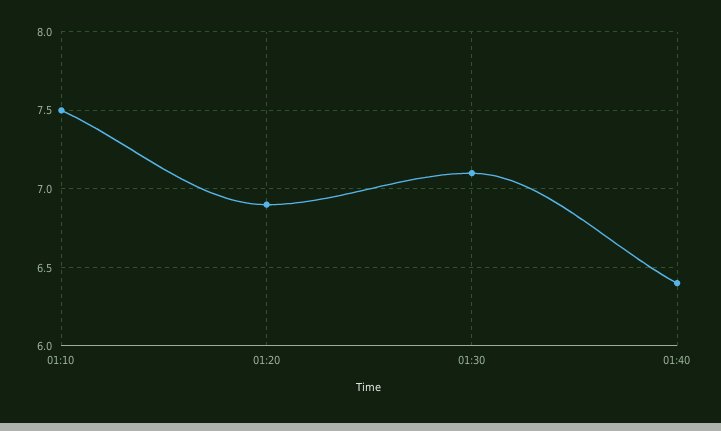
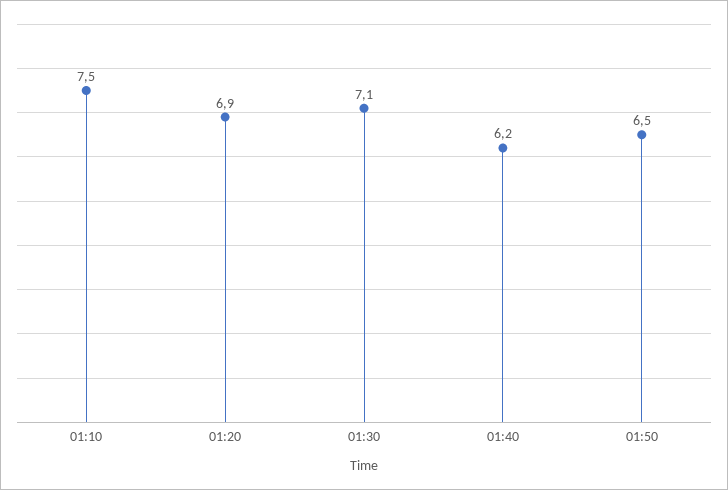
01:40: 6.4 -> 6.2
01:50: none -> 6.5

